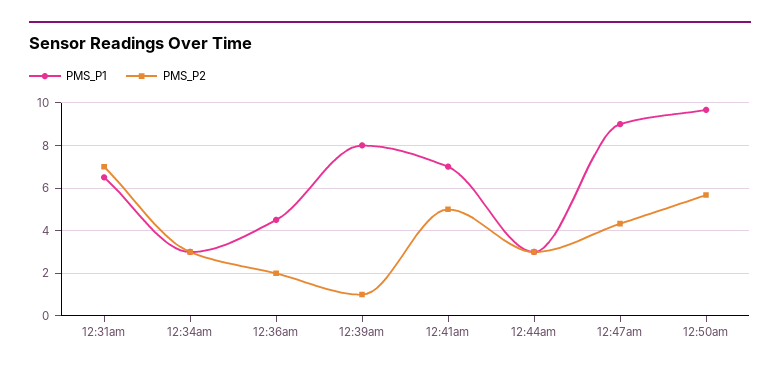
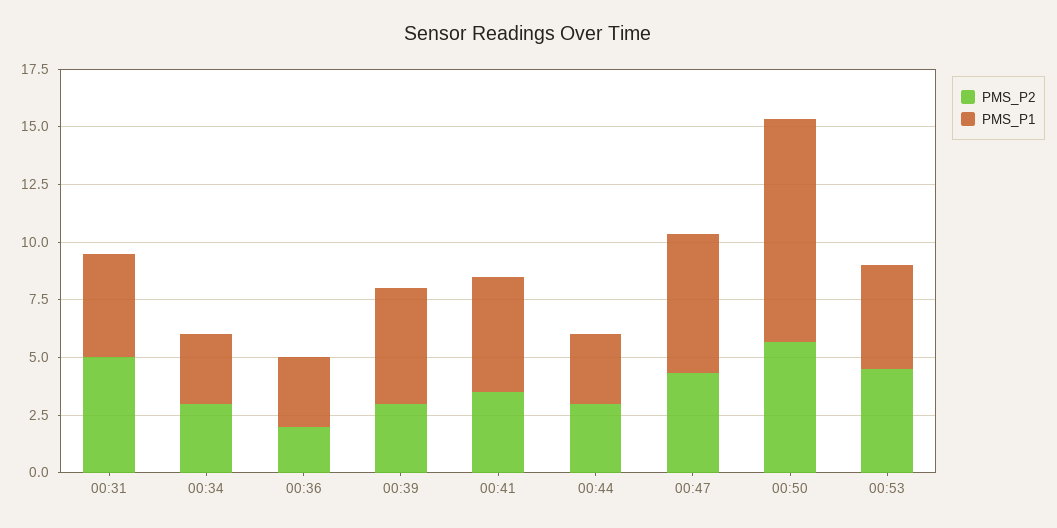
PMS_P1, 12:31am: 6.5 -> 4.5
PMS_P2, 12:31am: 7 -> 5
PMS_P1, 12:36am: 4.5 -> 3
PMS_P1, 12:39am: 8 -> 5
PMS_P2, 12:39am: 1 -> 3
PMS_P1, 12:41am: 7 -> 5
PMS_P2, 12:41am: 5 -> 3.5
PMS_P1, 12:47am: 9 -> 6
PMS_P2, 00:53: none -> 4.5
PMS_P1, 00:53: none -> 4.5

